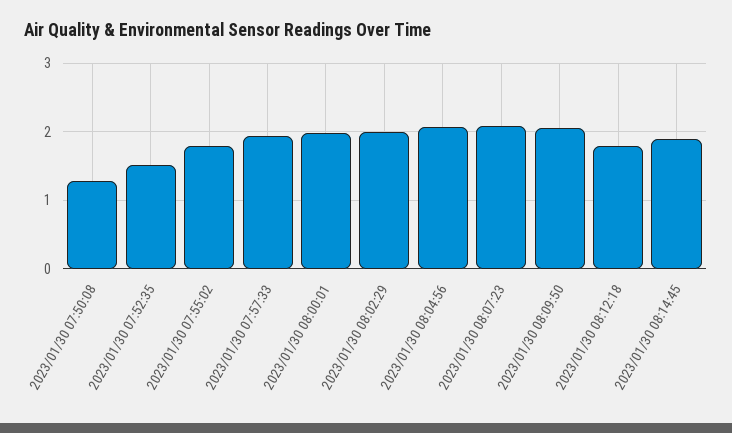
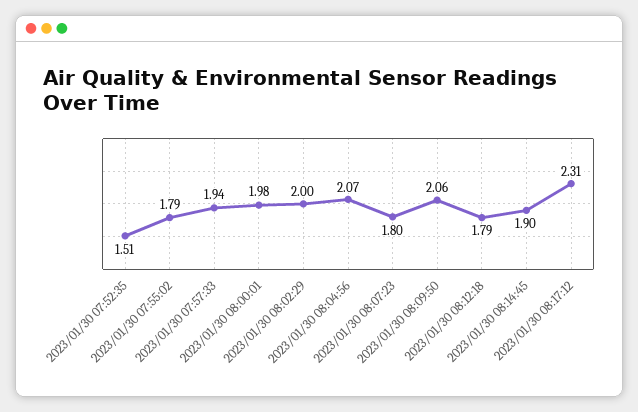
2023/01/30 07:50:08: 1.3 -> none
2023/01/30 08:07:23: 2.1 -> 1.8
2023/01/30 08:17:12: none -> 2.31

